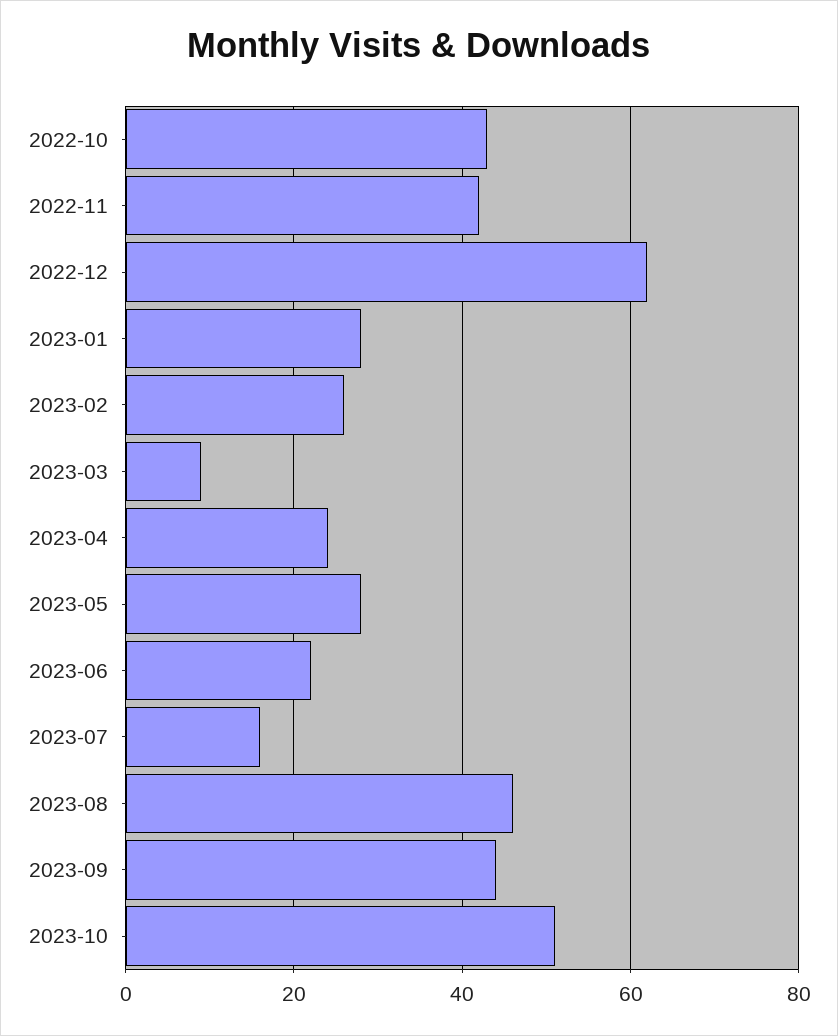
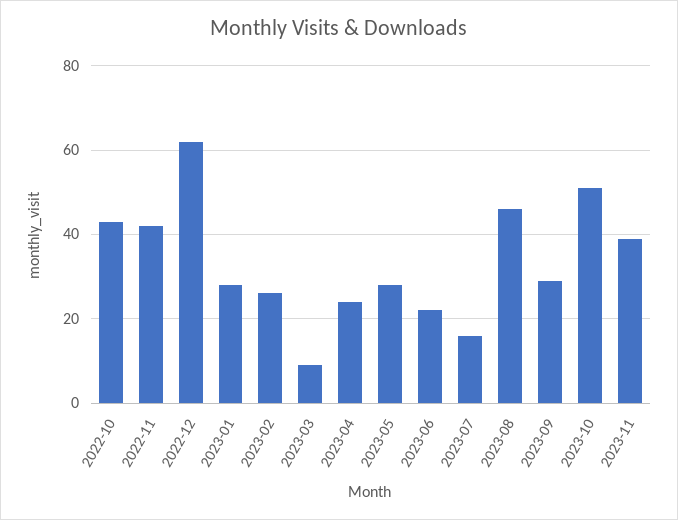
2023-09: 45 -> 30
2023-11: none -> 40

